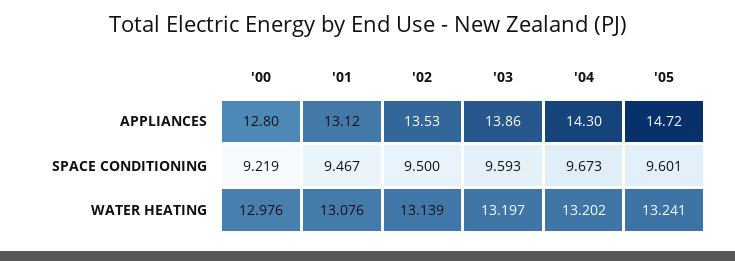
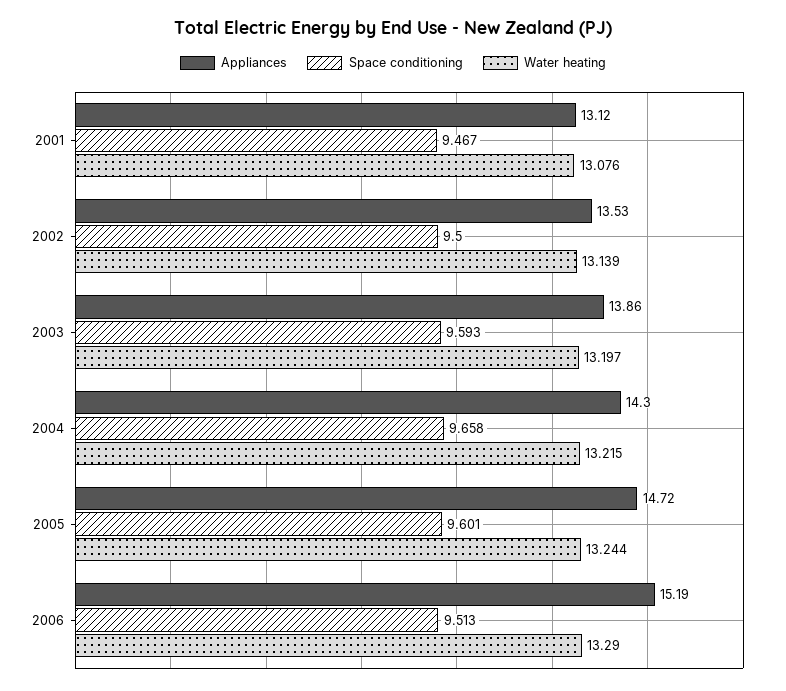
APPLIANCES, '00: 12.8 -> none
SPACE CONDITIONING, '00: 9.219 -> none
SPACE CONDITIONING, '04: 9.673 -> 9.658
WATER HEATING, '00: 12.976 -> none
WATER HEATING, '04: 13.202 -> 13.215
WATER HEATING, '05: 13.241 -> 13.244
APPLIANCES, 2006: none -> 15.19
SPACE CONDITIONING, 2006: none -> 9.513
WATER HEATING, 2006: none -> 13.29

